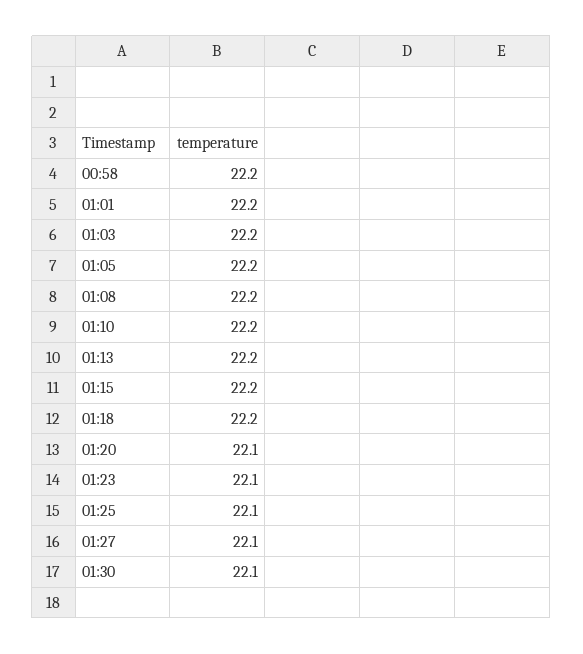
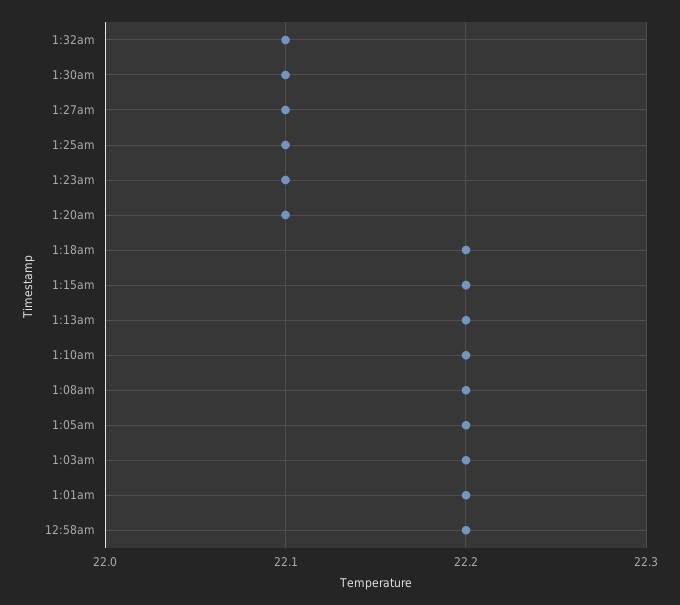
1:32am: none -> 22.1

